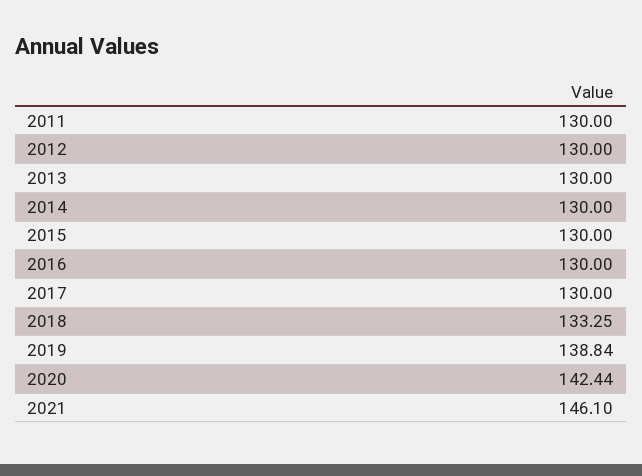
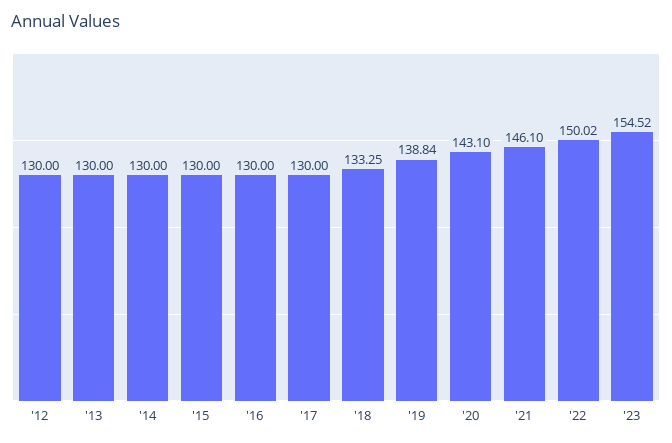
2011: 130 -> none
2020: 142.44 -> 143.1
'22: none -> 150.02
'23: none -> 154.52

